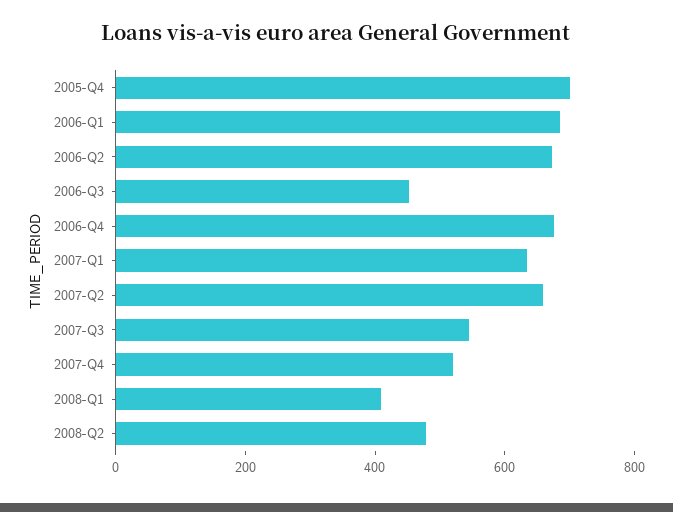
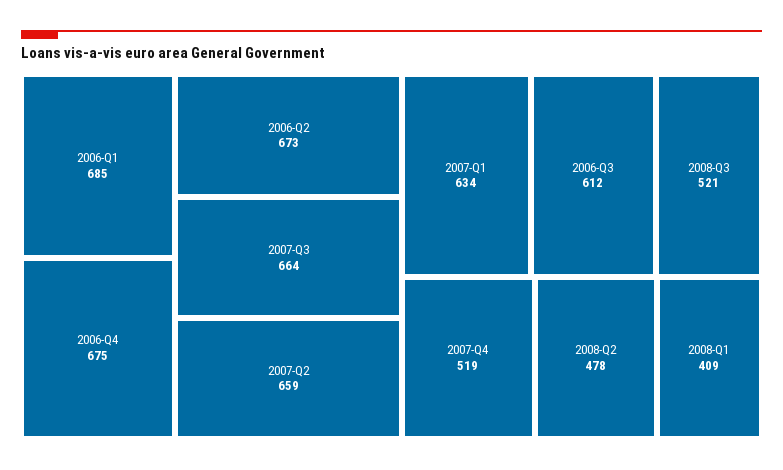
2005-Q4: 700 -> none
2006-Q3: 450 -> 612
2007-Q3: 550 -> 664
2008-Q3: none -> 521

